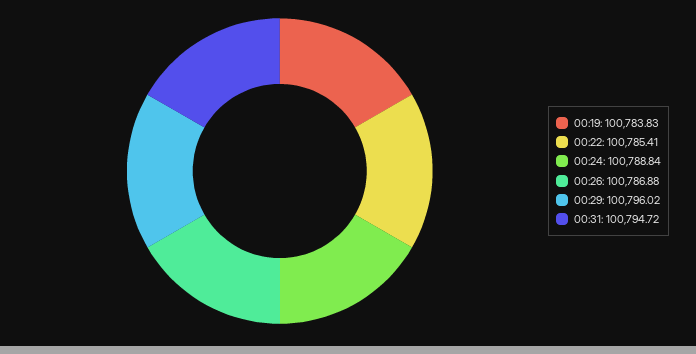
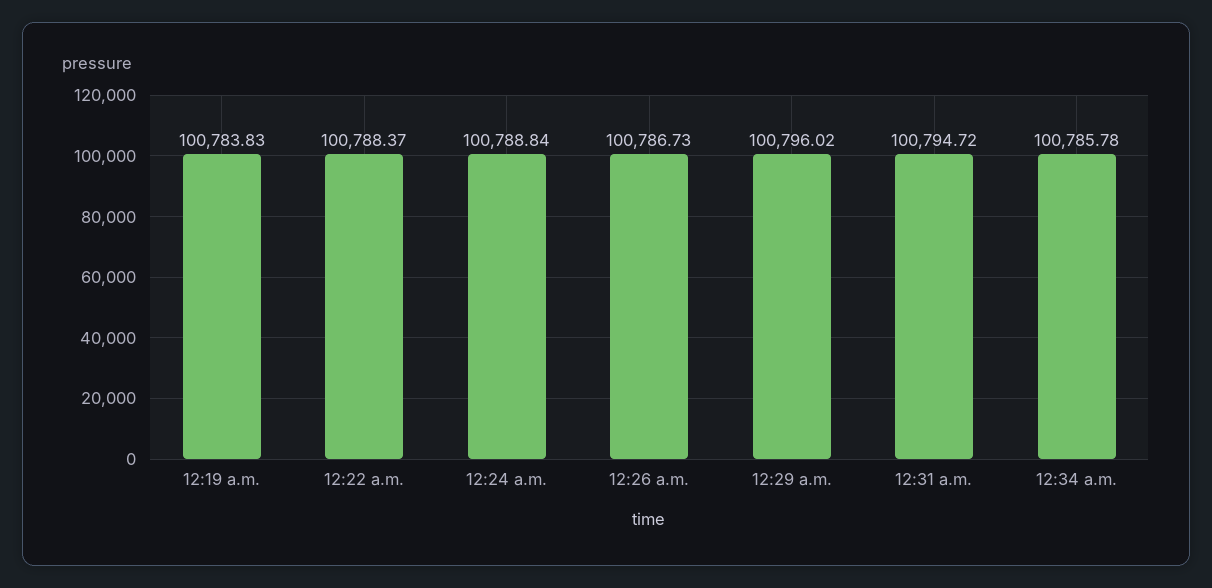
00:22: 100785.41 -> 100788.37
00:26: 100786.88 -> 100786.73
12:34 a.m.: none -> 100785.78

